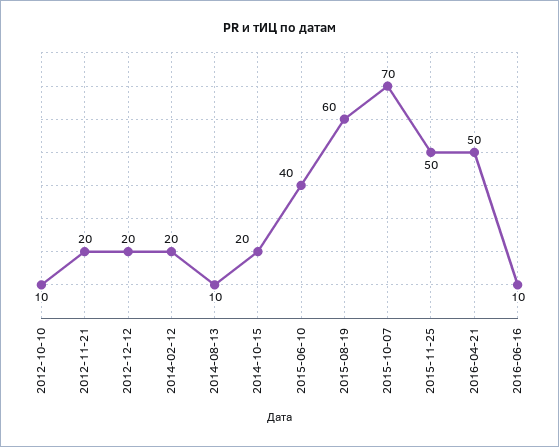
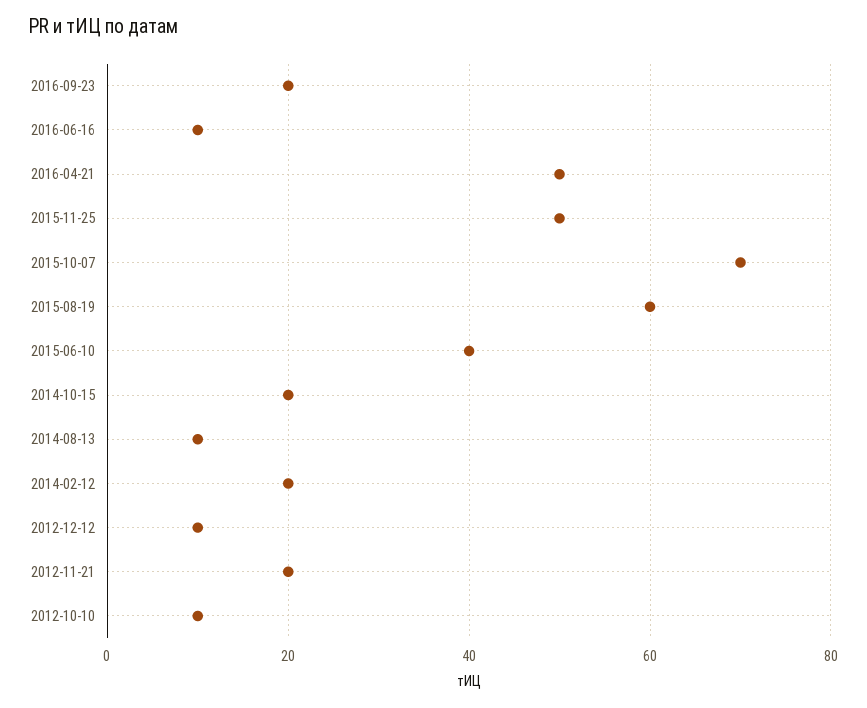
2012-12-12: 20 -> 10
2016-09-23: none -> 20

